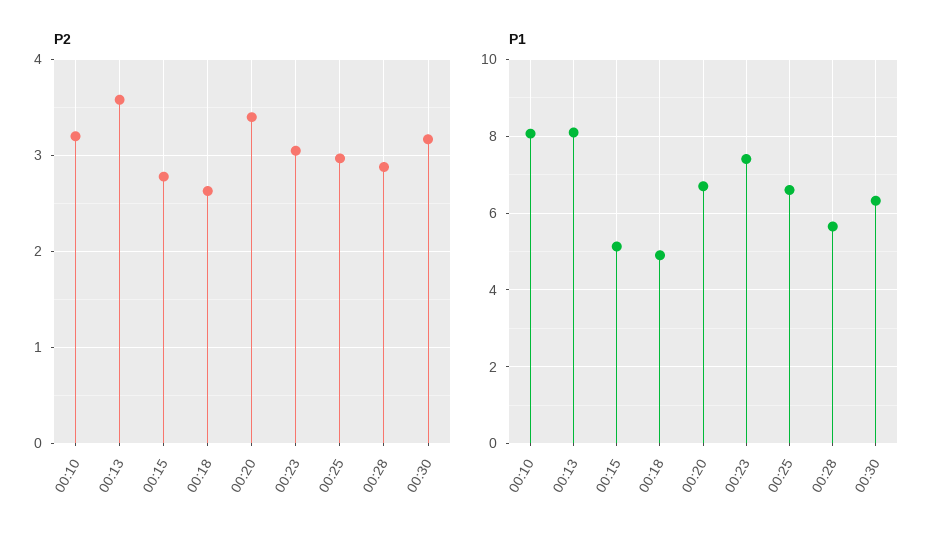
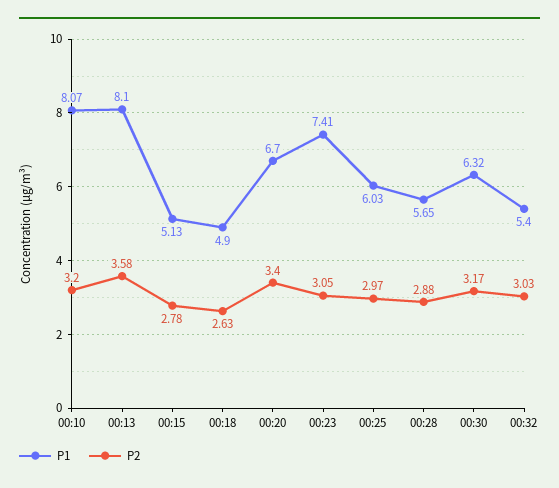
P1, 00:25: 6.6 -> 6.03
P1, 00:32: none -> 5.4
P2, 00:32: none -> 3.03

